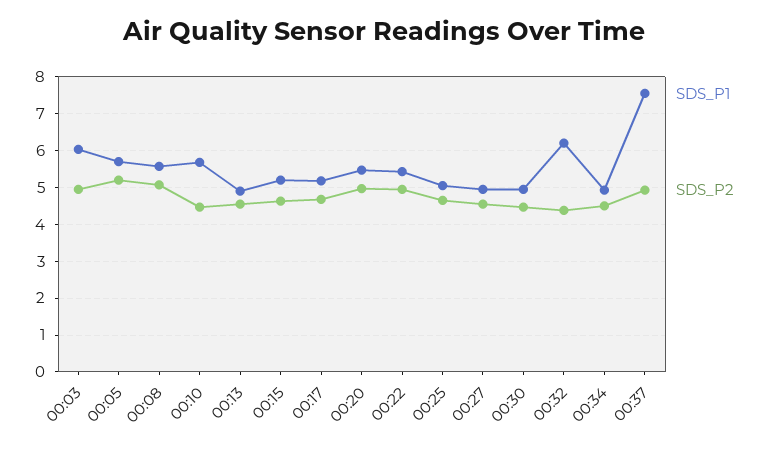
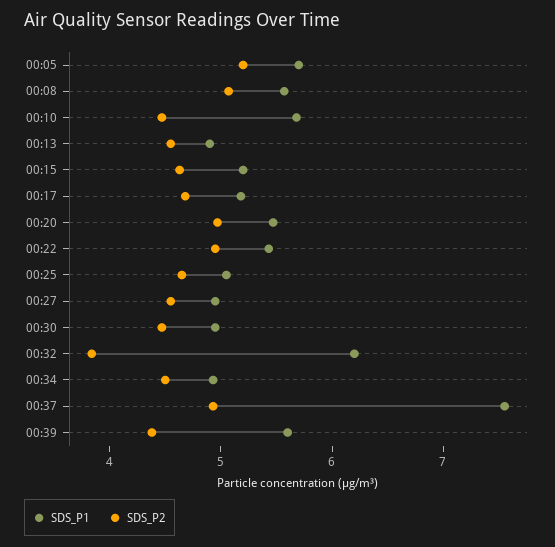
SDS_P1, 00:03: 6 -> none
SDS_P2, 00:03: 5 -> none
SDS_P2, 00:32: 4.4 -> 3.8
SDS_P1, 00:39: none -> 5.6
SDS_P2, 00:39: none -> 4.4

